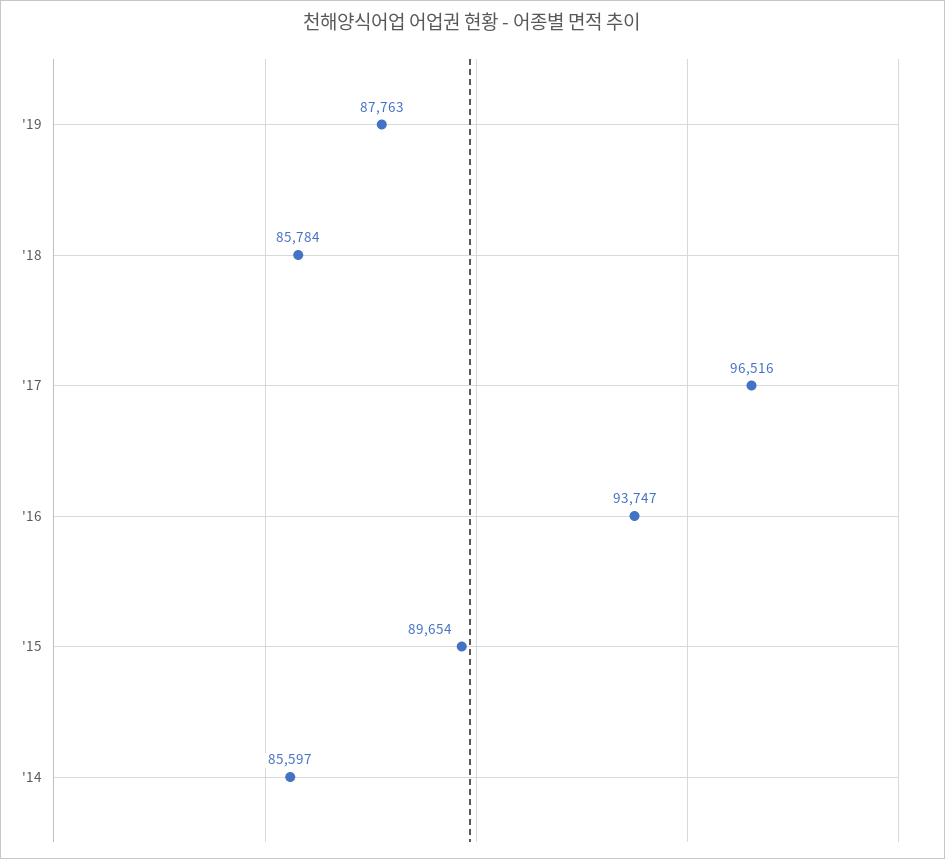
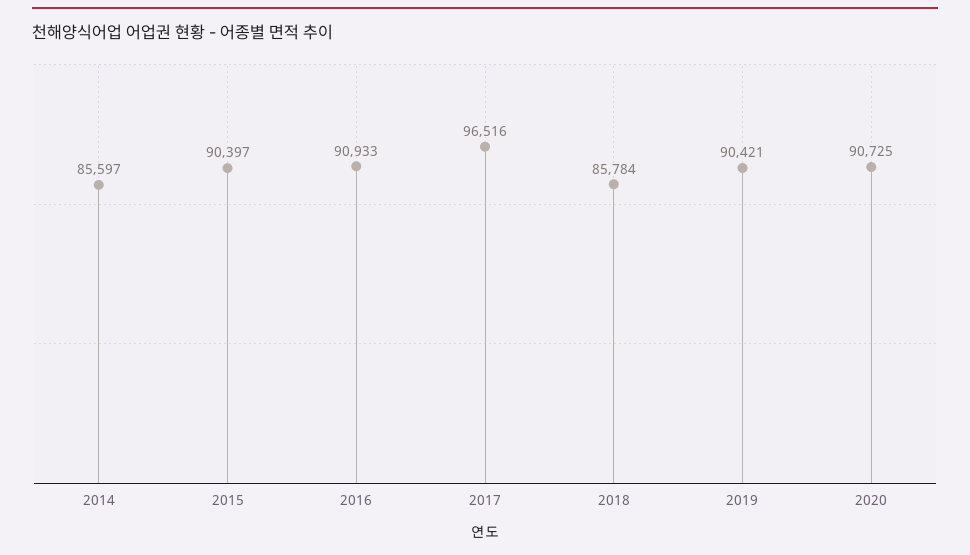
'19: 87763 -> 90421
'16: 93747 -> 90933
'15: 89654 -> 90397
2020: none -> 90725

